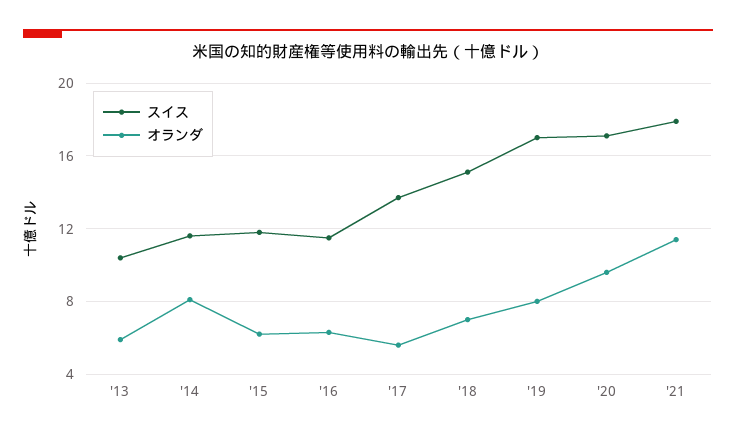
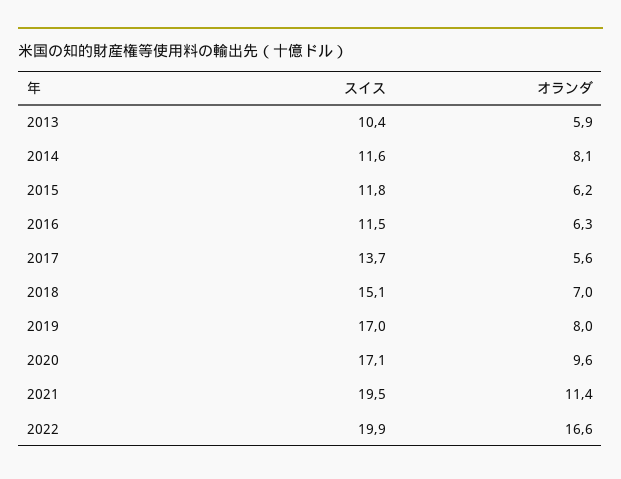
スイス, '21: 18 -> 19.5
スイス, 2022: none -> 19.9
オランダ, 2022: none -> 16.6

